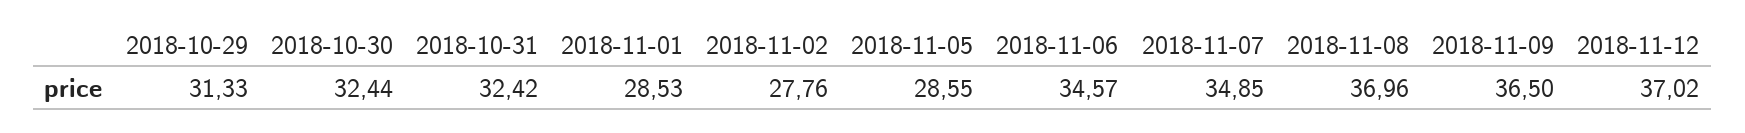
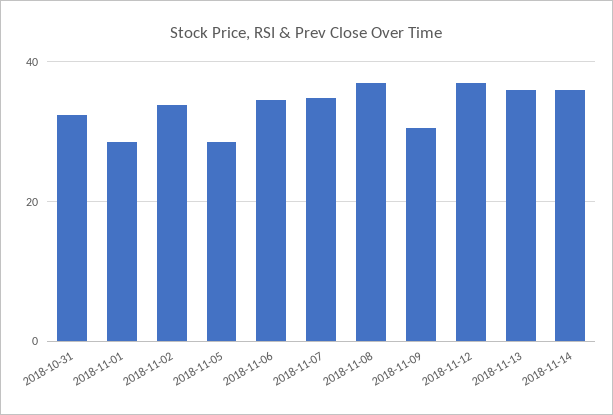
2018-10-29: 31.33 -> none
2018-10-30: 32.44 -> none
2018-11-02: 27.76 -> 34
2018-11-09: 36.5 -> 30
2018-11-13: none -> 36
2018-11-14: none -> 36

